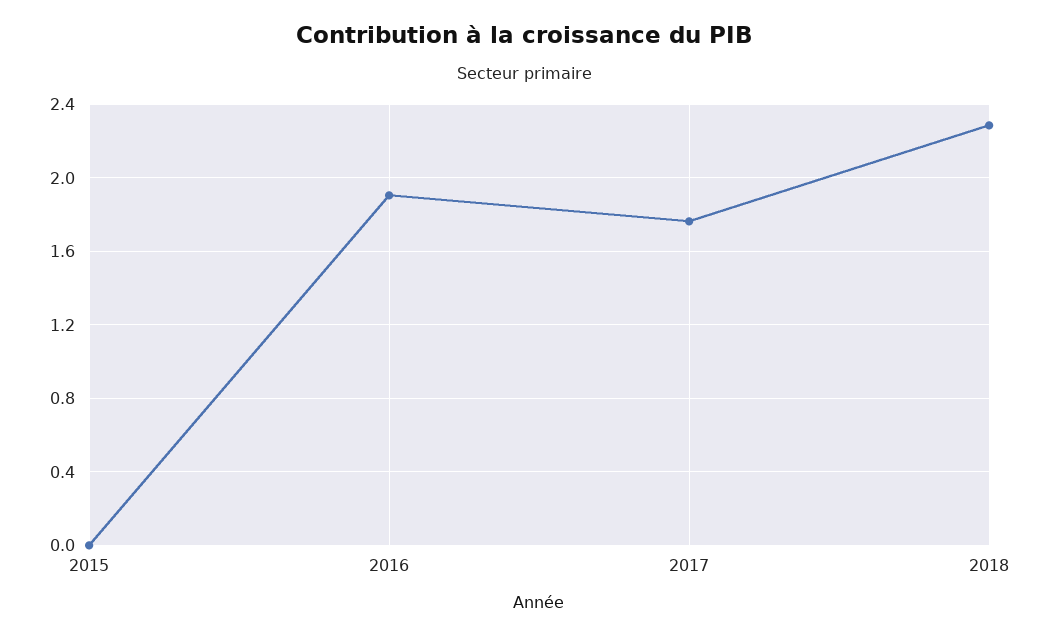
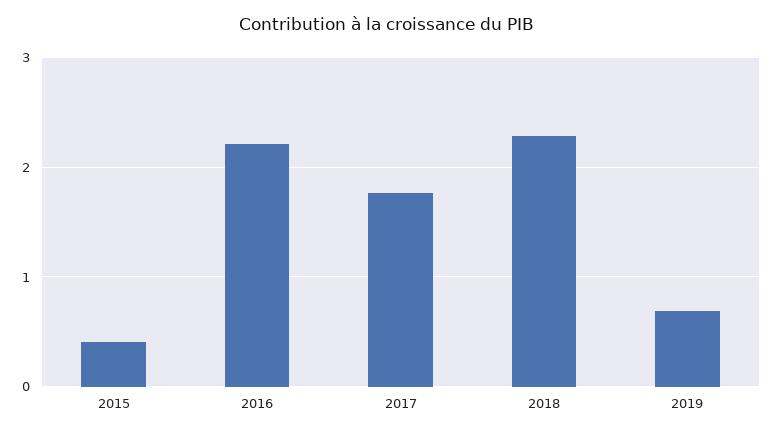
2015: 0 -> 0.4
2016: 1.9 -> 2.2
2019: none -> 0.7

